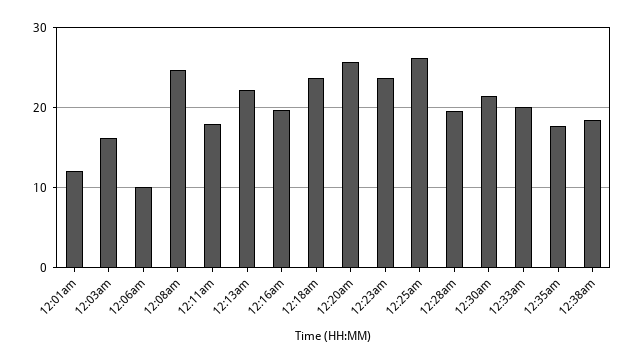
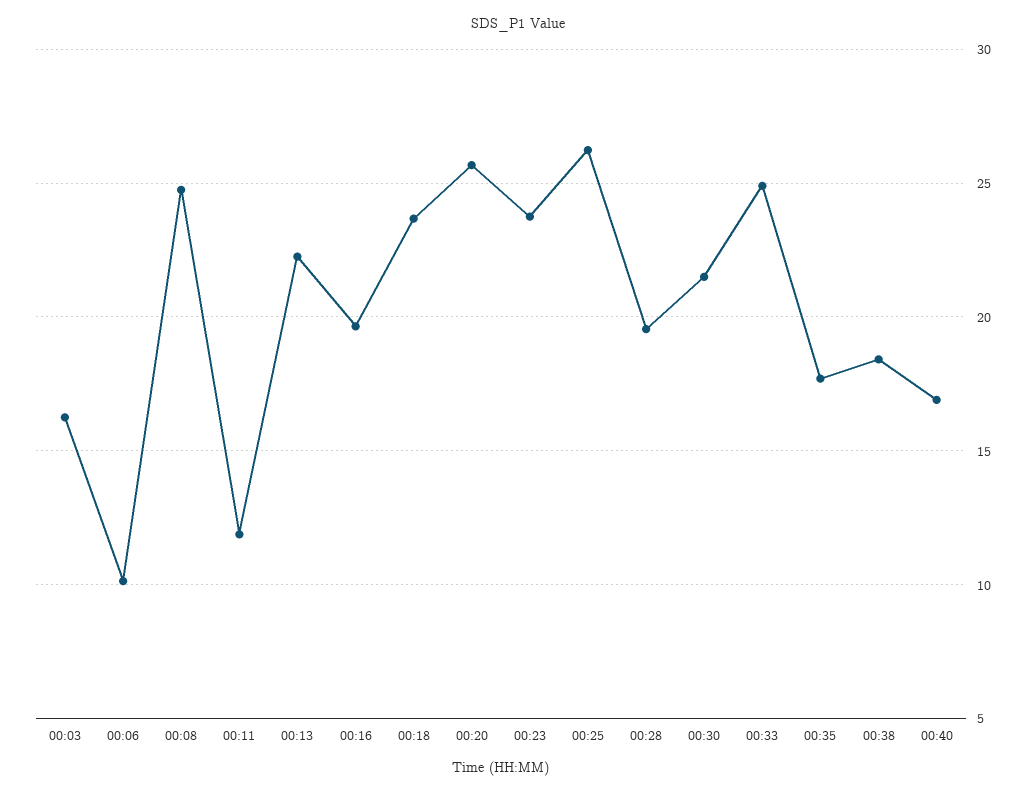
12:01am: 12 -> none
12:11am: 18 -> 12
12:33am: 20 -> 25
00:40: none -> 17

